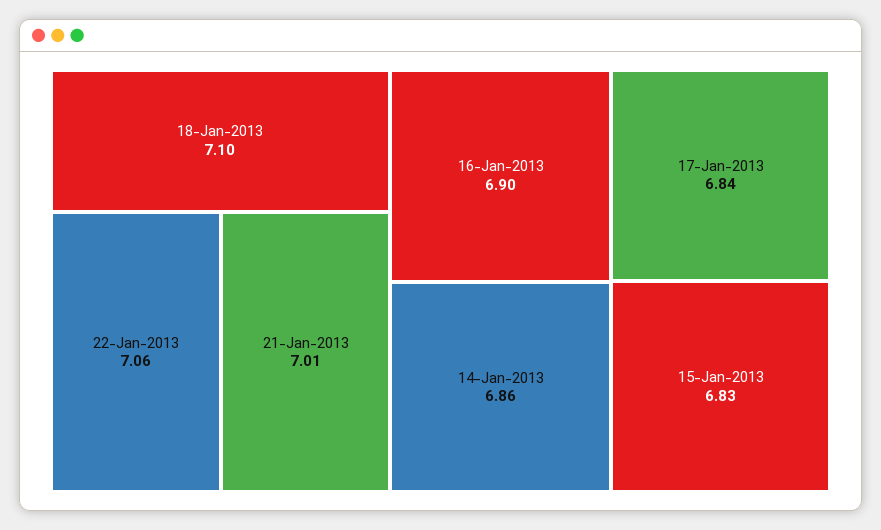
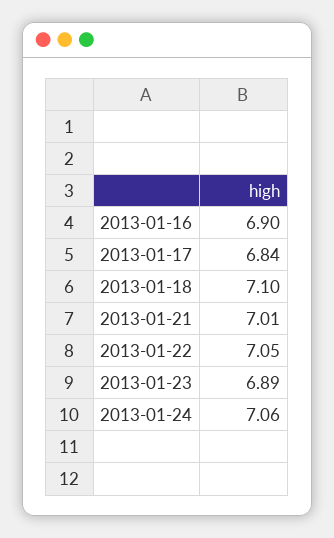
22-Jan-2013: 7.06 -> 7.05
14-Jan-2013: 6.86 -> none
15-Jan-2013: 6.83 -> none
2013-01-23: none -> 6.89
2013-01-24: none -> 7.06

